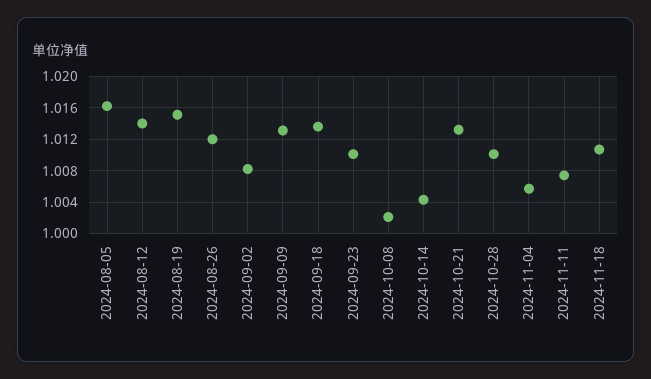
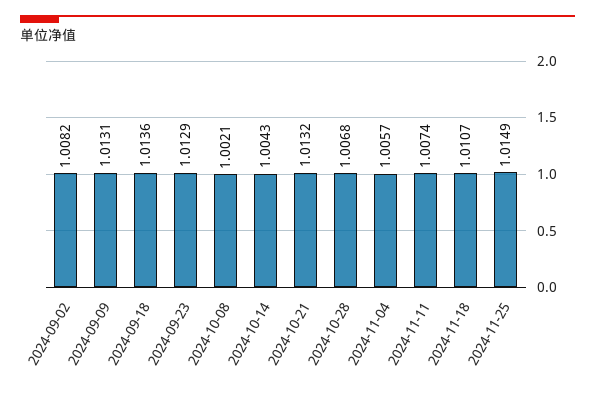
2024-08-05: 1.016 -> none
2024-08-12: 1.014 -> none
2024-08-19: 1.015 -> none
2024-08-26: 1.012 -> none
2024-09-23: 1.01 -> 1.0129
2024-10-28: 1.01 -> 1.0068
2024-11-25: none -> 1.0149

